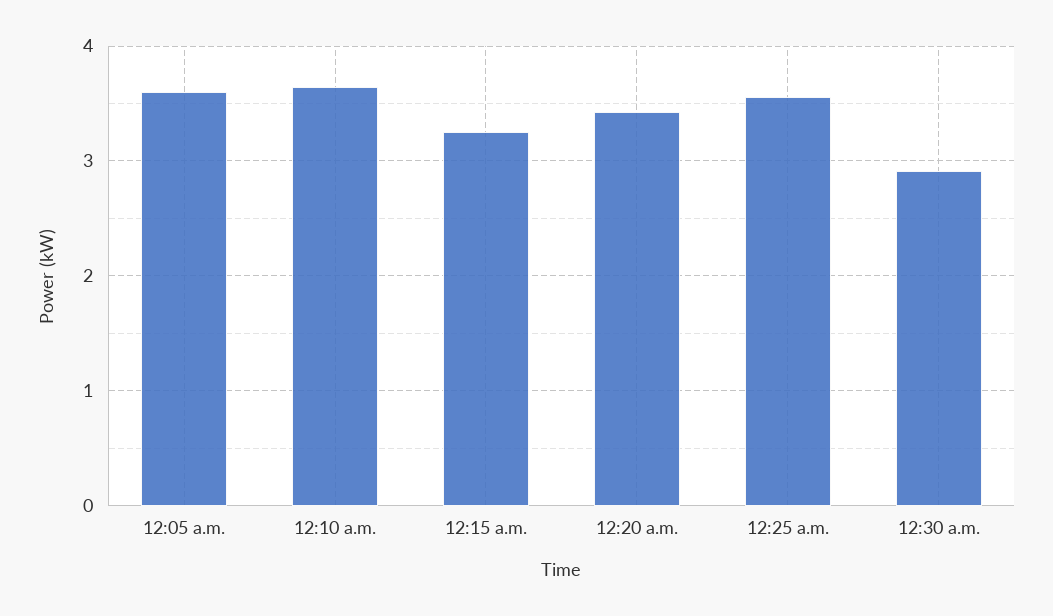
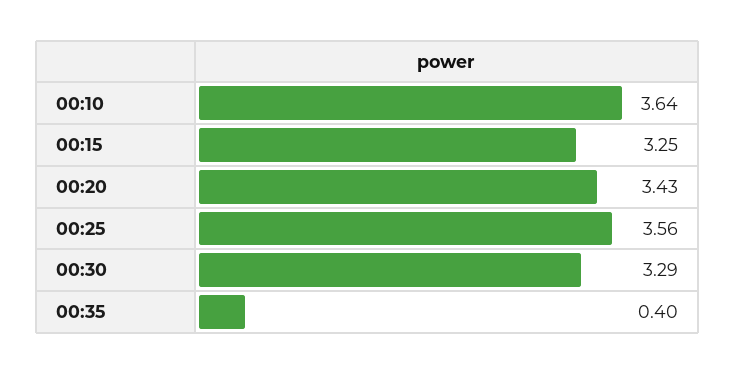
12:05 a.m.: 3.6 -> none
12:30 a.m.: 2.9 -> 3.29
00:35: none -> 0.4

